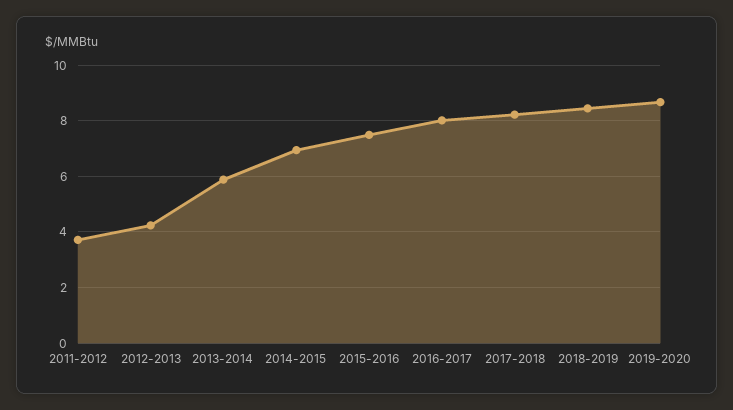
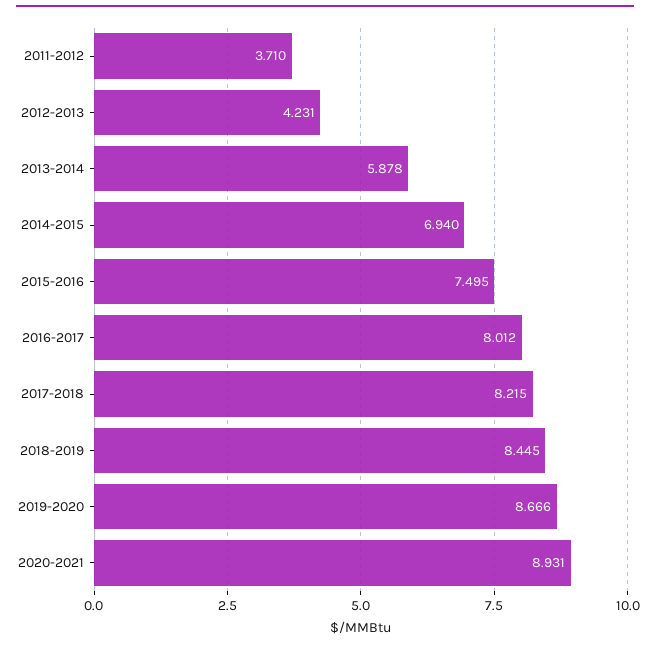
2020-2021: none -> 8.931

